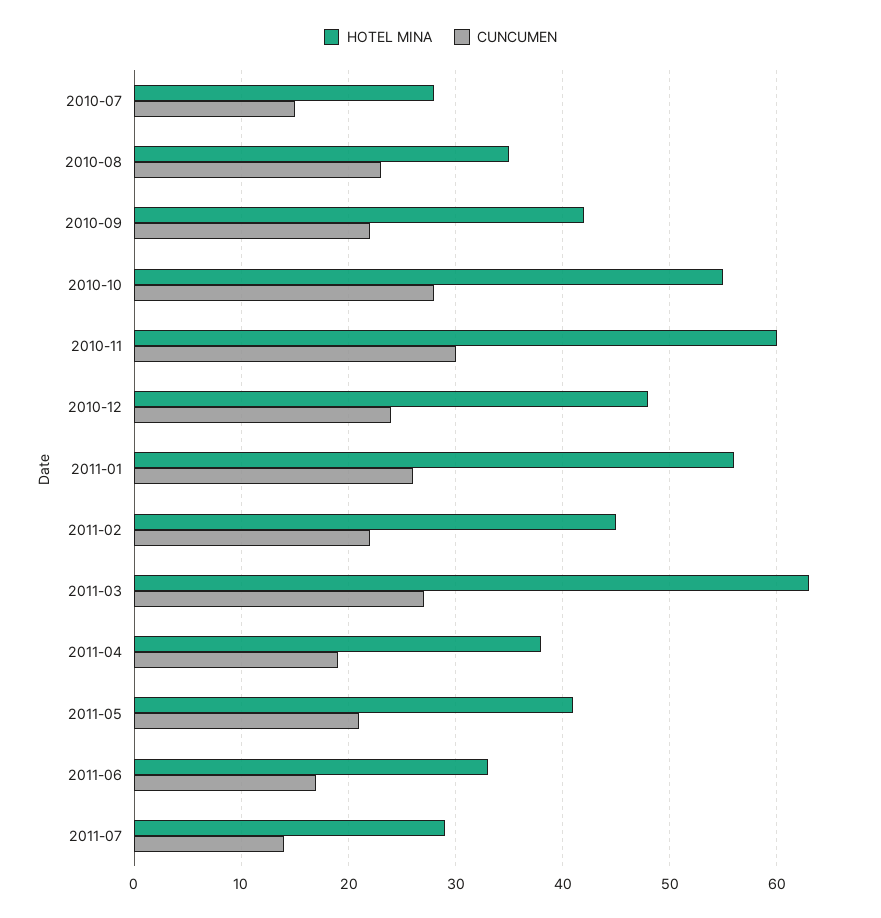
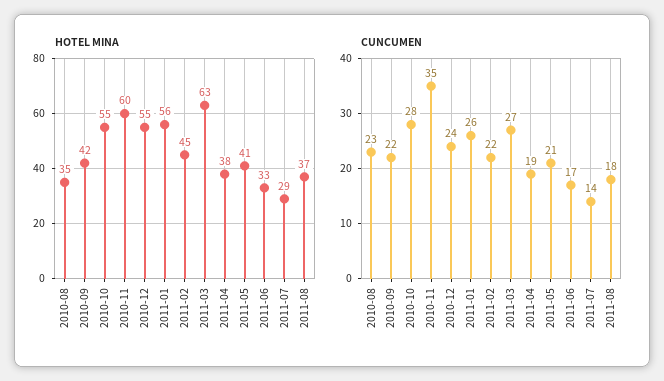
HOTEL MINA, 2010-07: 28 -> none
CUNCUMEN, 2010-07: 15 -> none
CUNCUMEN, 2010-11: 30 -> 35
HOTEL MINA, 2010-12: 48 -> 55
HOTEL MINA, 2011-08: none -> 37
CUNCUMEN, 2011-08: none -> 18

